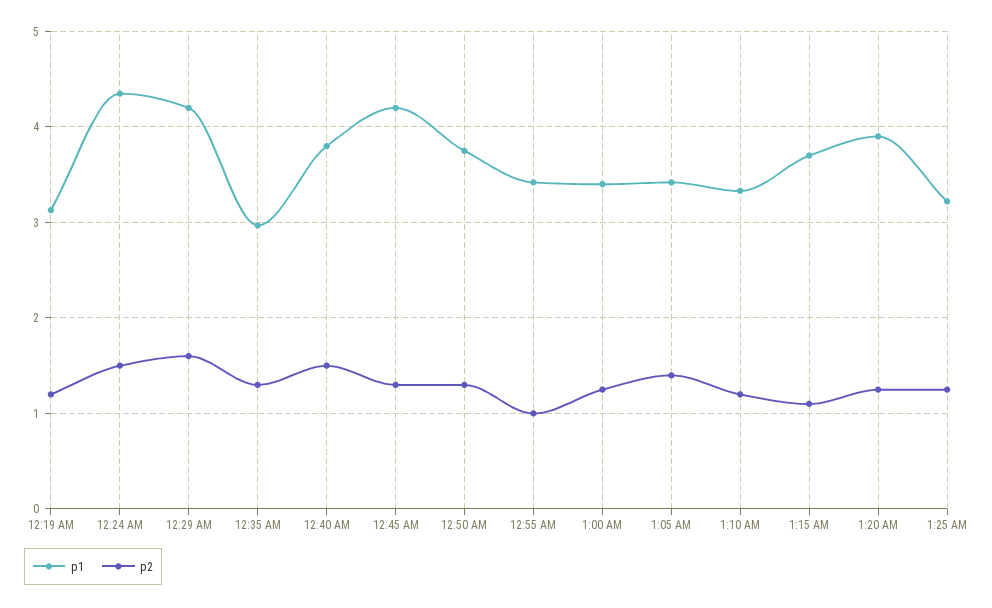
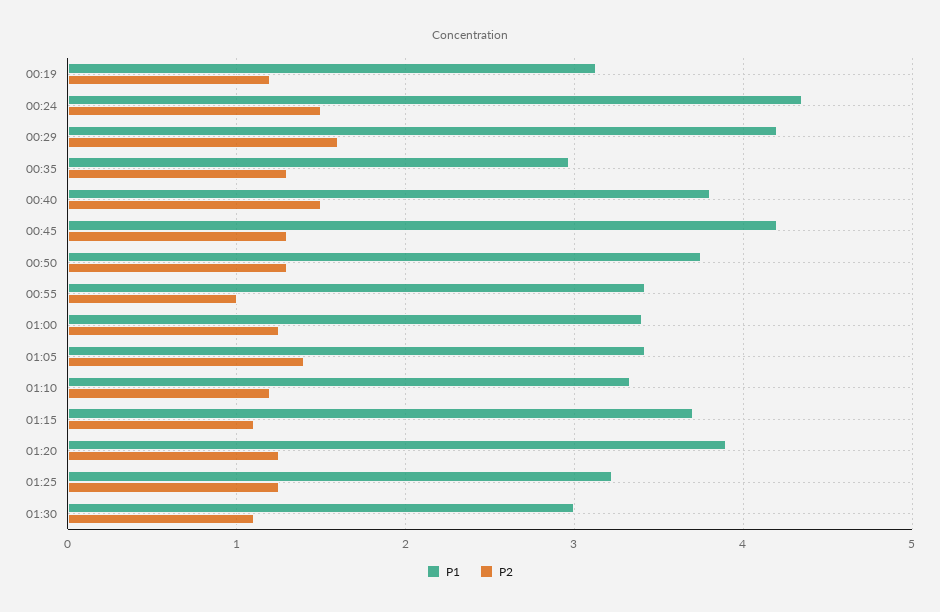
p1, 01:30: none -> 3
p2, 01:30: none -> 1.1

